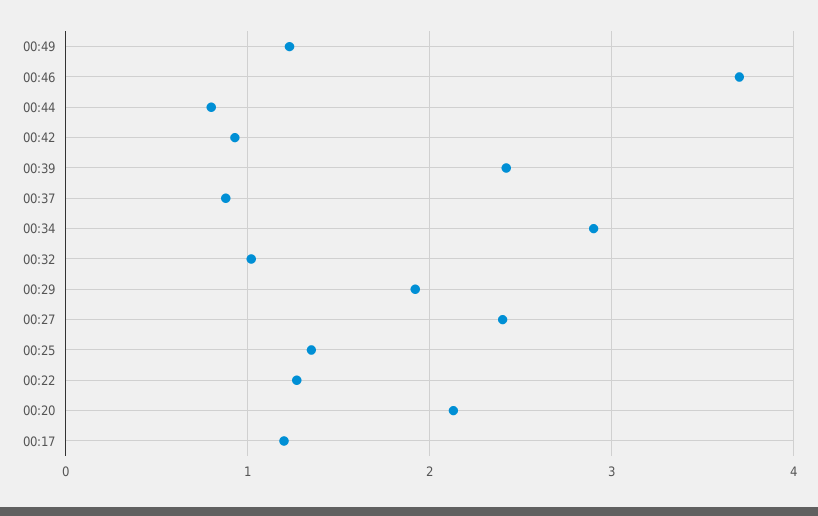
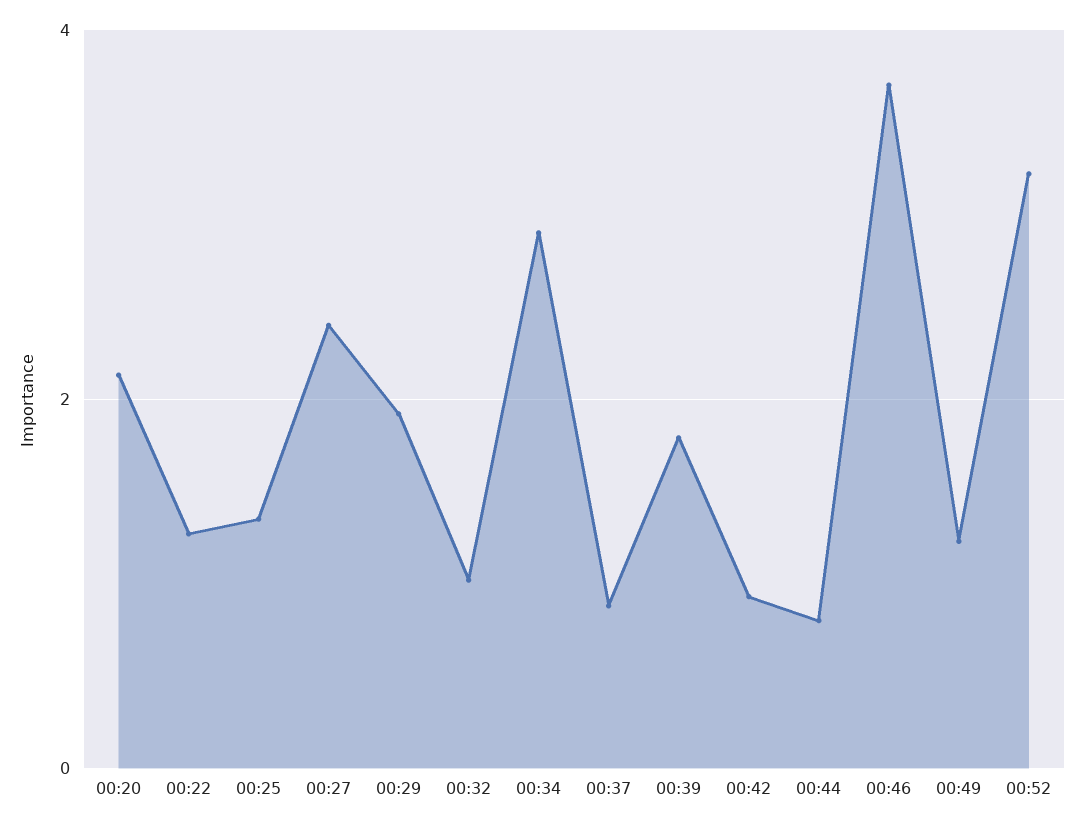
00:39: 2.4 -> 1.8
00:17: 1.2 -> none
00:52: none -> 3.2

